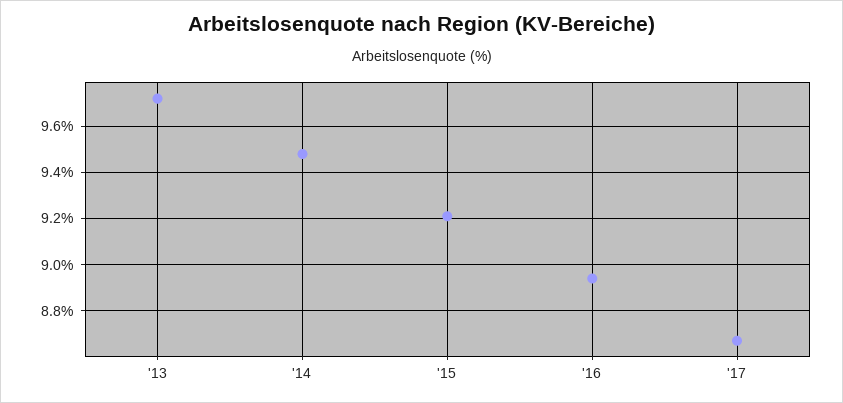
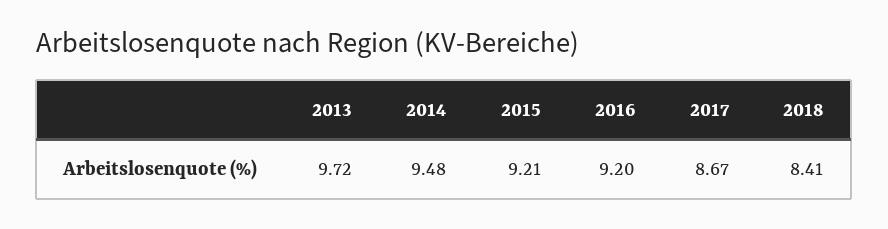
'16: 8.95 -> 9.2
2018: none -> 8.41

